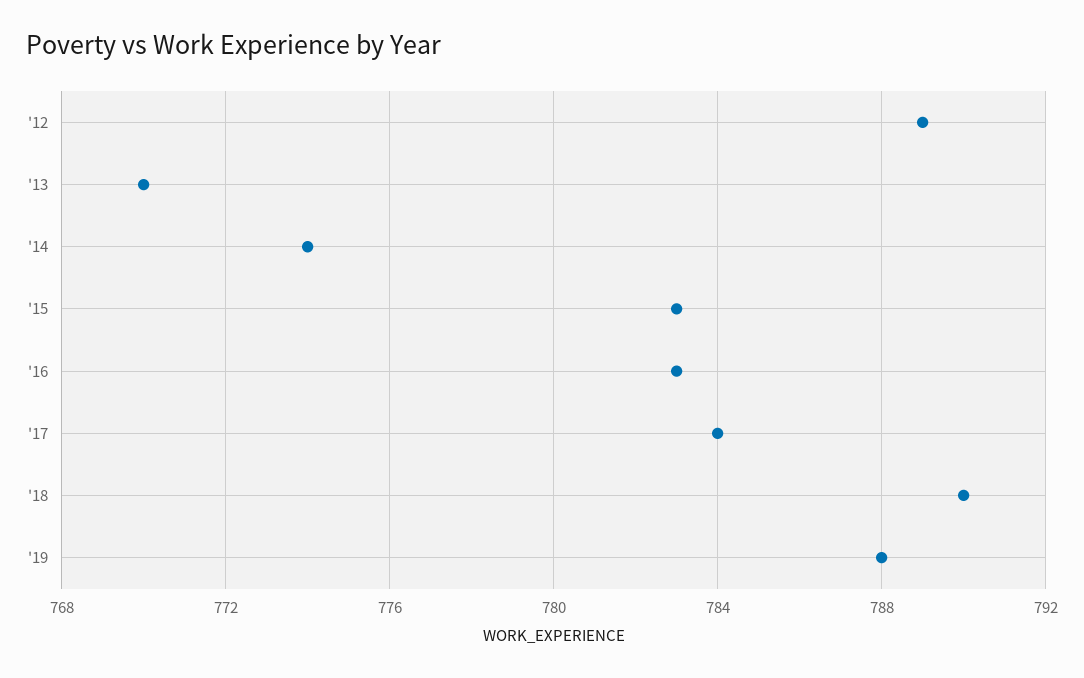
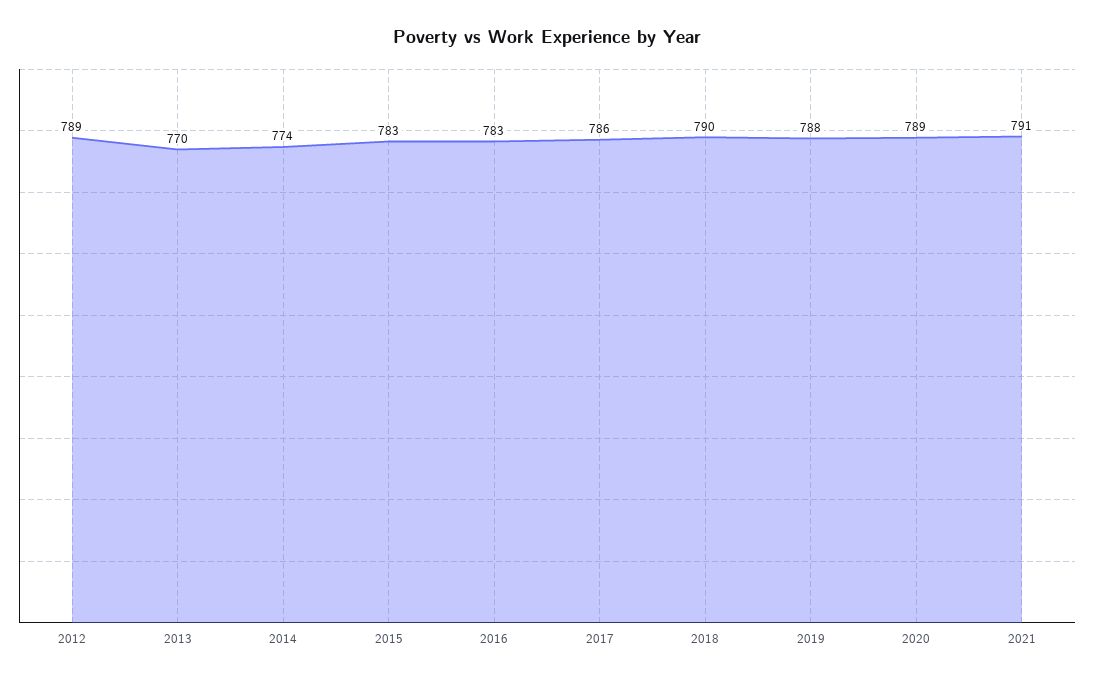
'17: 784 -> 786
2020: none -> 789
2021: none -> 791

